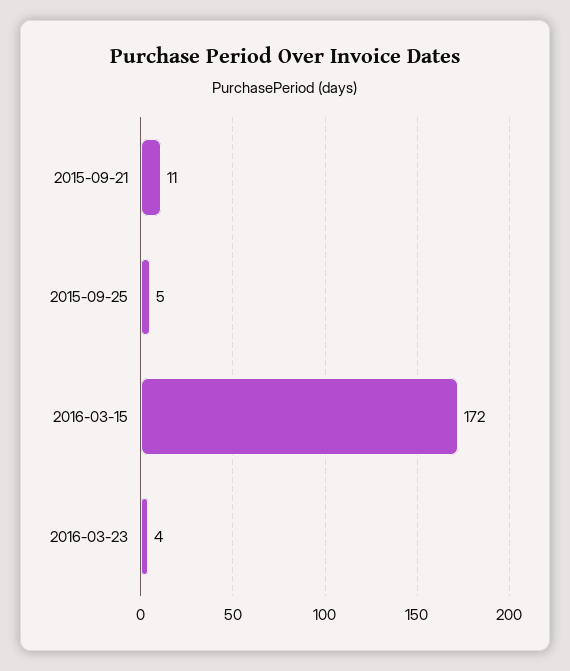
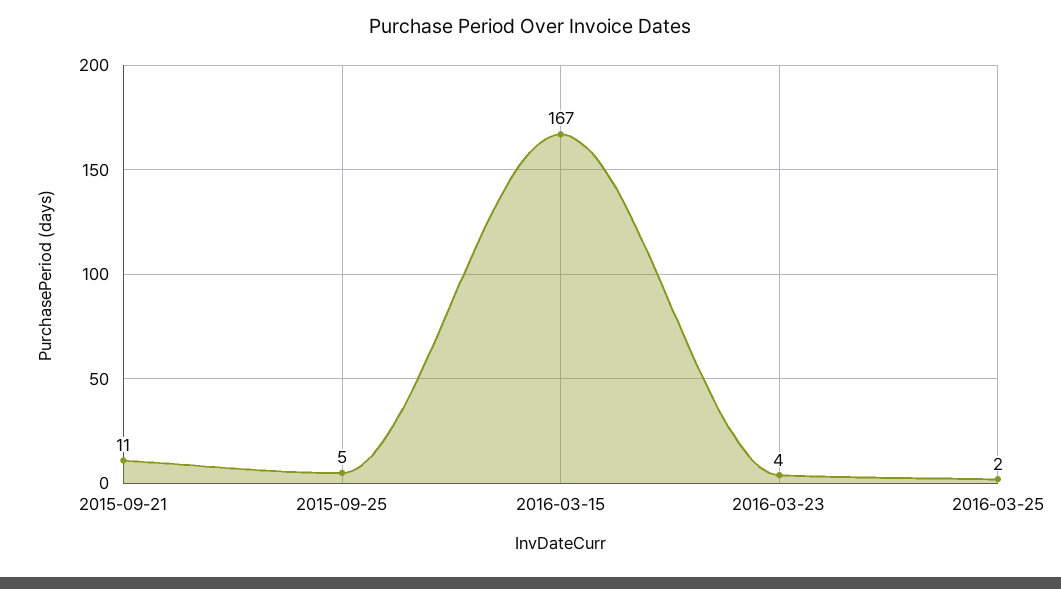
2016-03-15: 172 -> 167
2016-03-25: none -> 2

